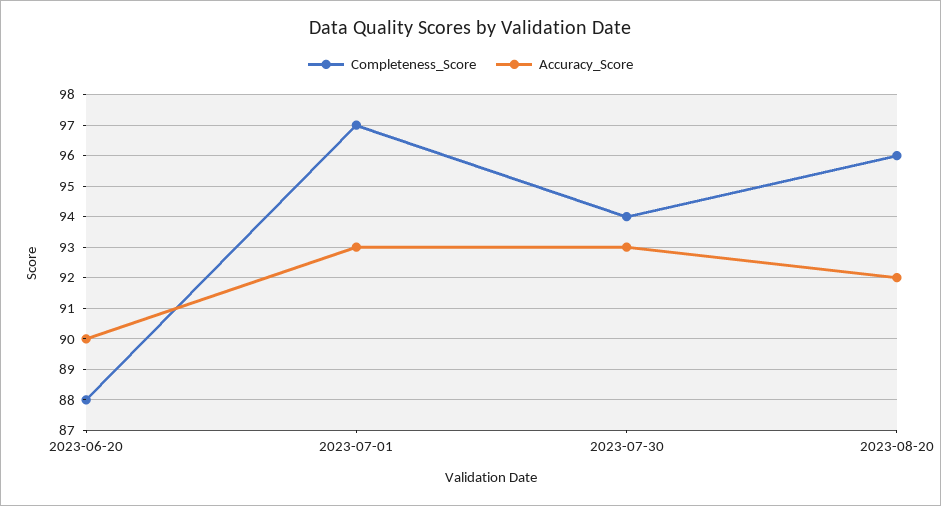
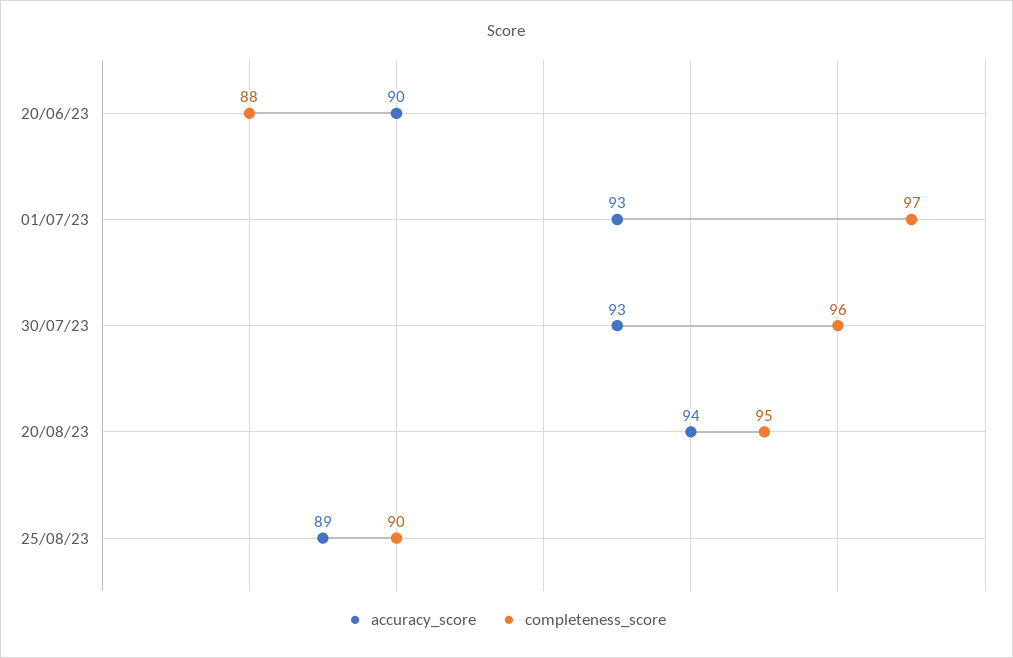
Completeness_Score, 2023-07-30: 94 -> 96
Completeness_Score, 2023-08-20: 96 -> 95
Accuracy_Score, 2023-08-20: 92 -> 94
Accuracy_Score, 25/08/23: none -> 89
Completeness_Score, 25/08/23: none -> 90

